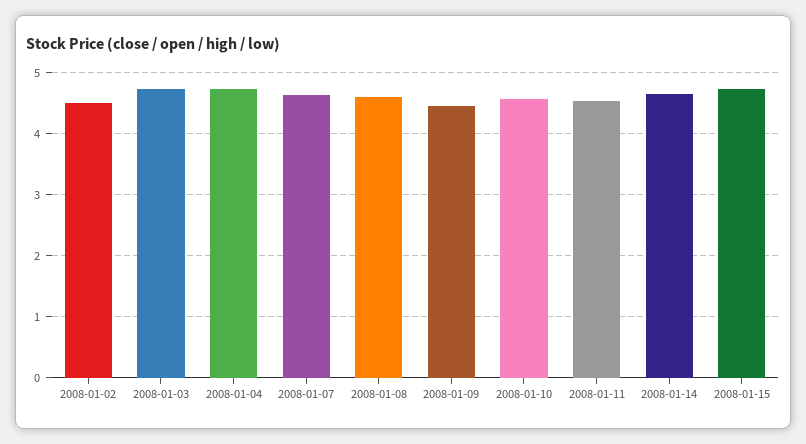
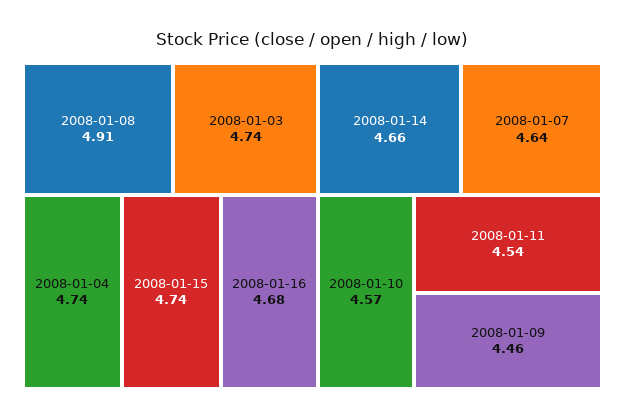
2008-01-02: 4.5 -> none
2008-01-08: 4.6 -> 4.91
2008-01-16: none -> 4.68

